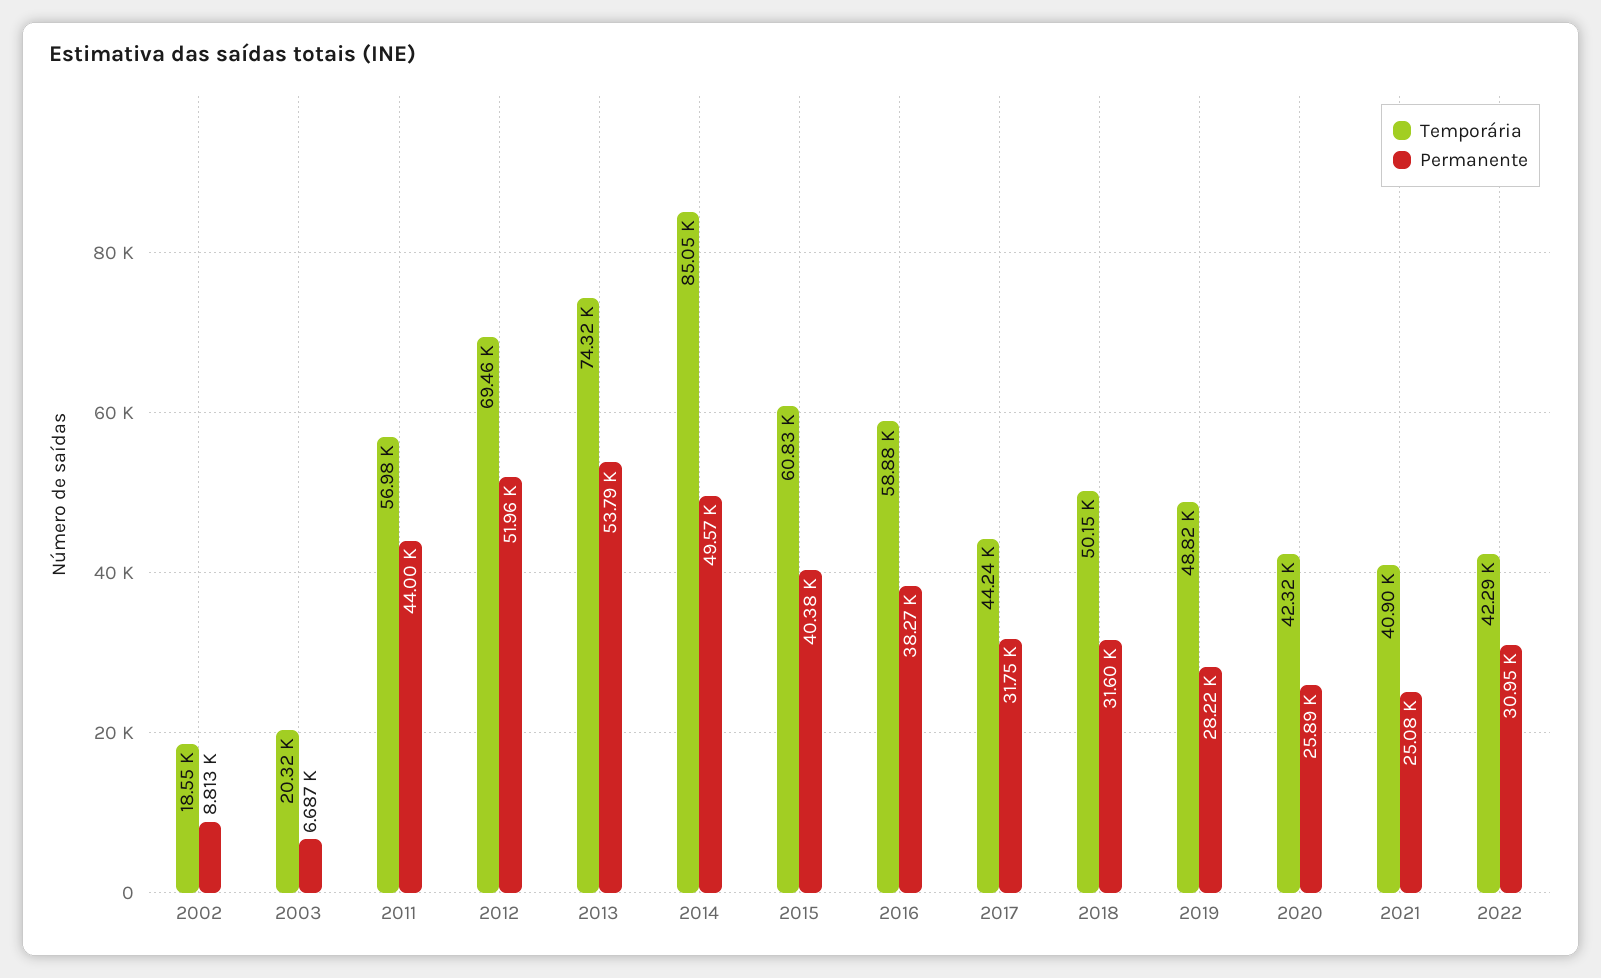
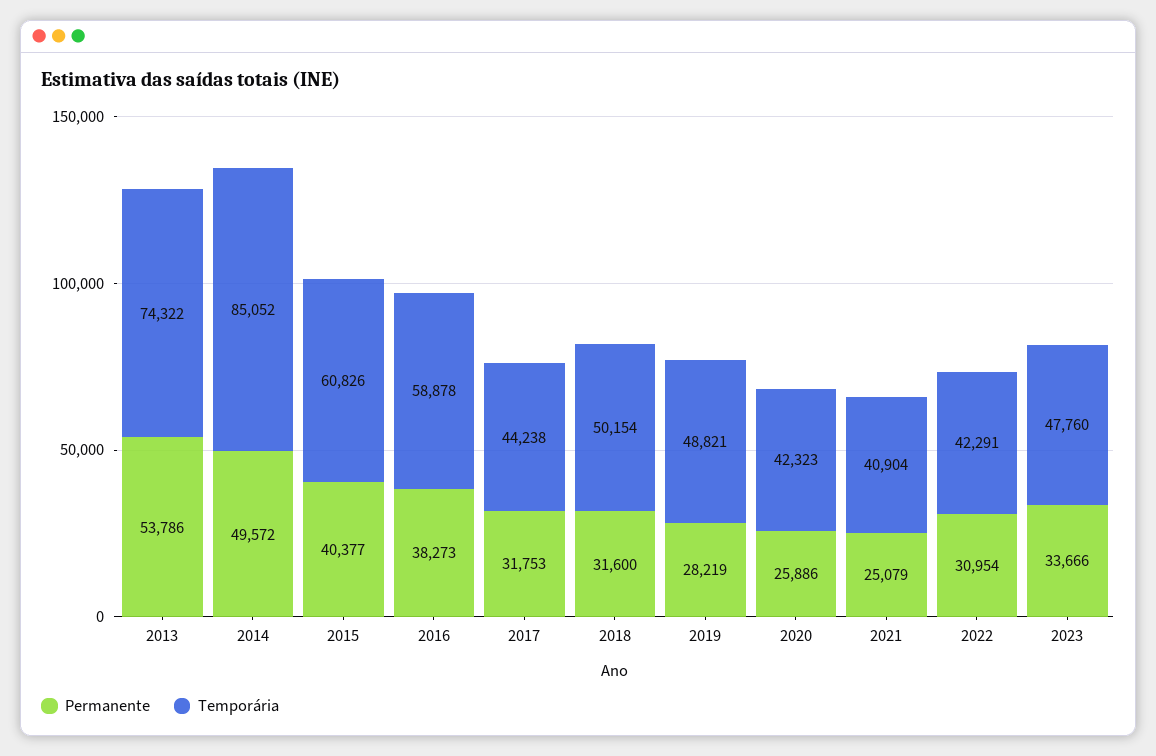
Temporária, 2002: 18550 -> none
Permanente, 2002: 8813 -> none
Temporária, 2003: 20320 -> none
Permanente, 2003: 6687 -> none
Temporária, 2011: 56980 -> none
Permanente, 2011: 44000 -> none
Temporária, 2012: 69460 -> none
Permanente, 2012: 51960 -> none
Permanente, 2023: none -> 33666
Temporária, 2023: none -> 47760

